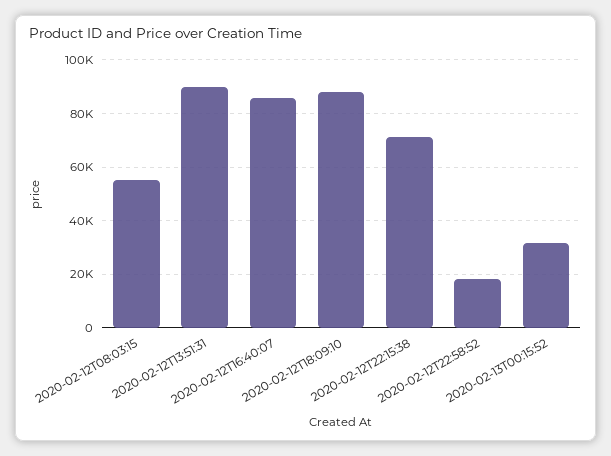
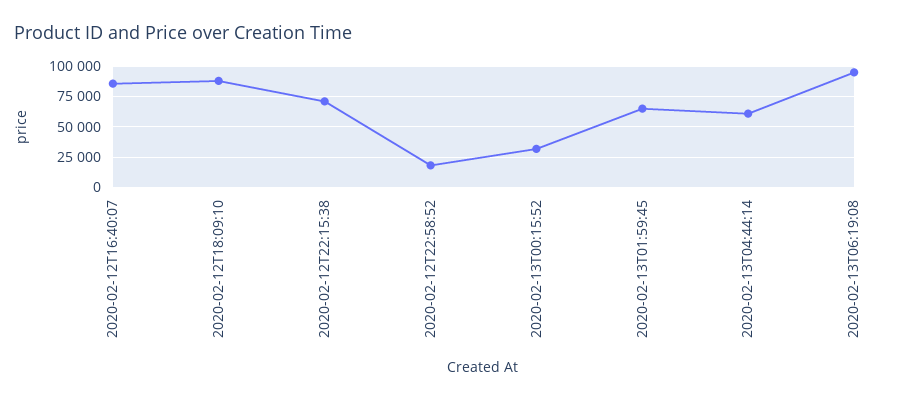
2020-02-12T08:03:15: 55000 -> none
2020-02-12T13:51:31: 90000 -> none
2020-02-13T01:59:45: none -> 65000
2020-02-13T04:44:14: none -> 60000
2020-02-13T06:19:08: none -> 95000

